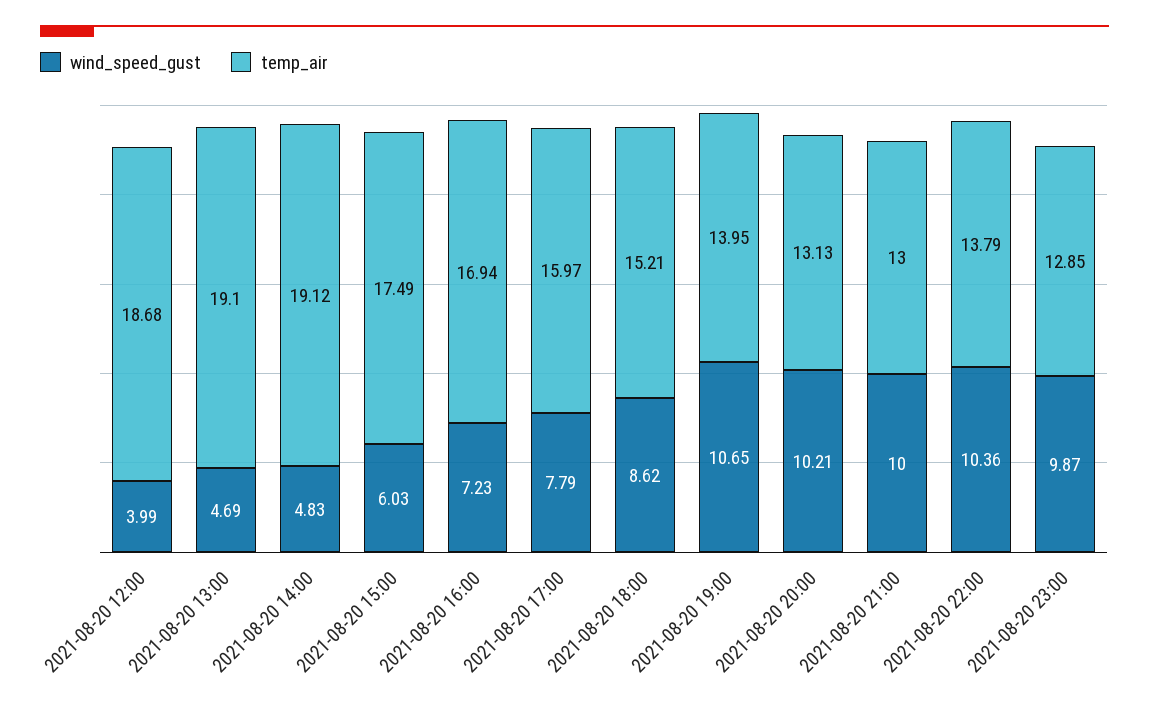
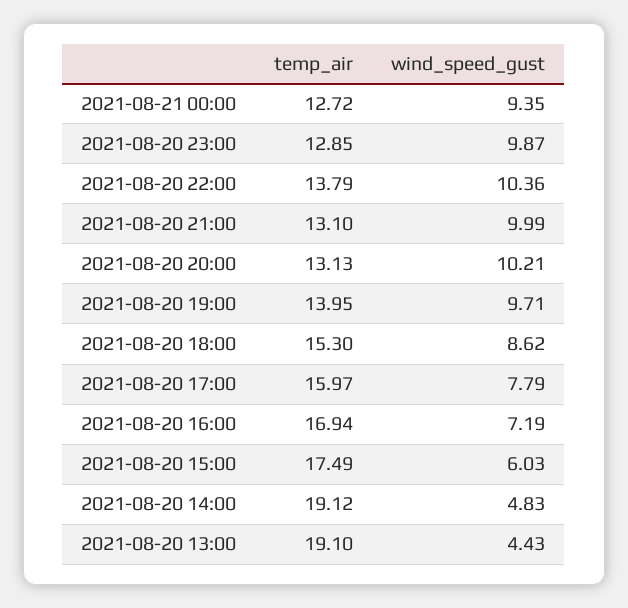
wind_speed_gust, 2021-08-20 12:00: 3.99 -> none
temp_air, 2021-08-20 12:00: 18.68 -> none
wind_speed_gust, 2021-08-20 13:00: 4.69 -> 4.43
wind_speed_gust, 2021-08-20 16:00: 7.23 -> 7.19
temp_air, 2021-08-20 18:00: 15.21 -> 15.3
wind_speed_gust, 2021-08-20 19:00: 10.65 -> 9.71
wind_speed_gust, 2021-08-20 21:00: 10 -> 9.99
temp_air, 2021-08-20 21:00: 13 -> 13.1
temp_air, 2021-08-21 00:00: none -> 12.72
wind_speed_gust, 2021-08-21 00:00: none -> 9.35

